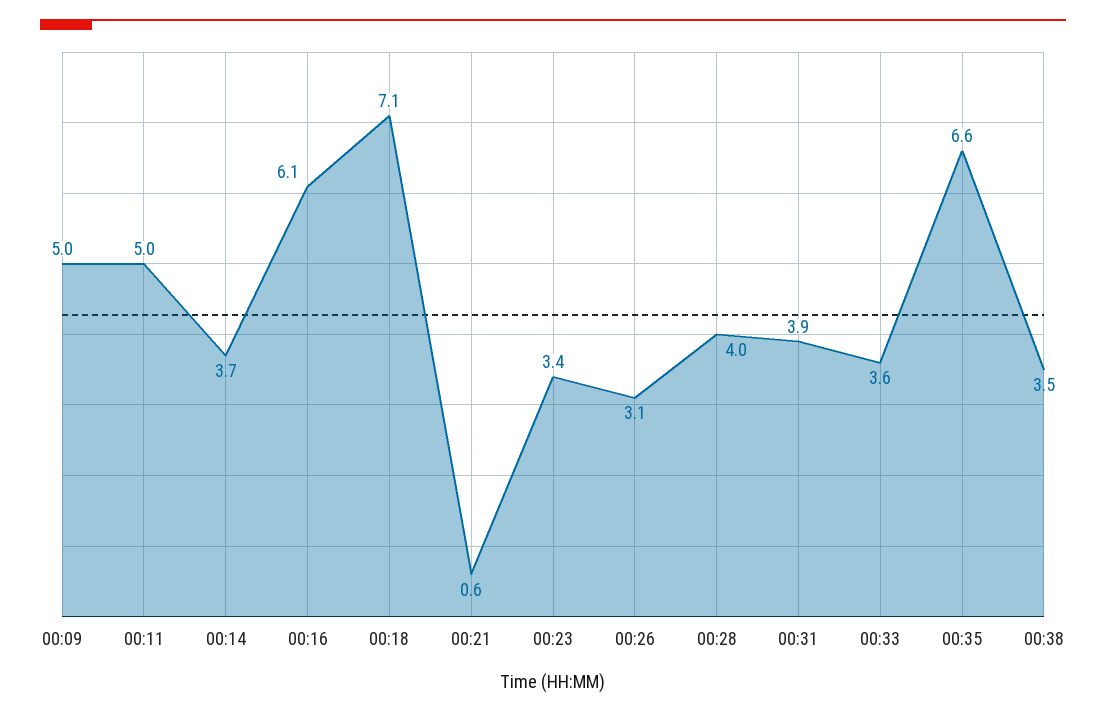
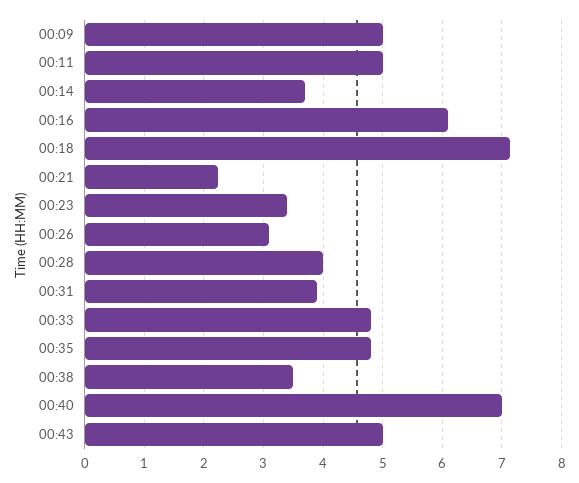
00:21: 0.6 -> 2.2
00:33: 3.6 -> 4.8
00:35: 6.6 -> 4.8
00:40: none -> 7
00:43: none -> 5

